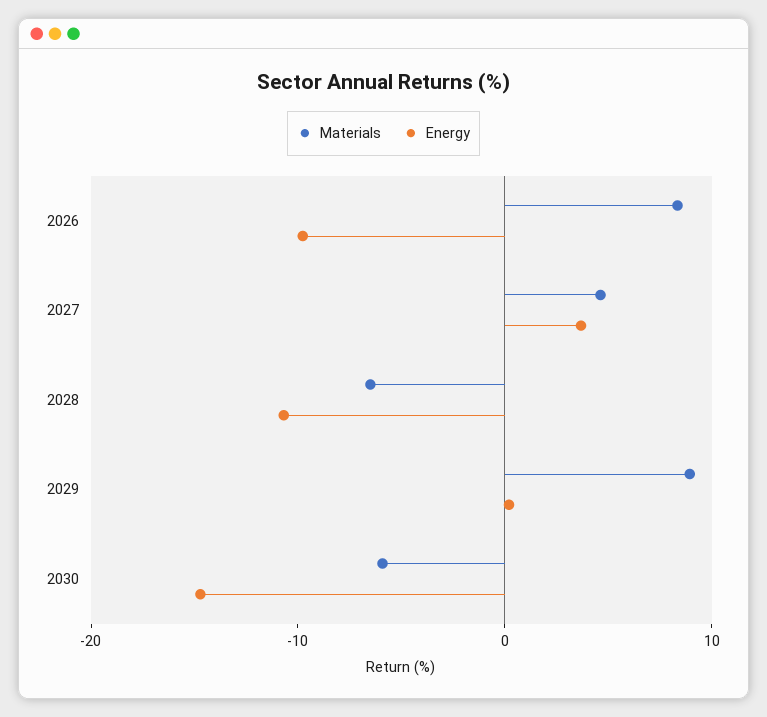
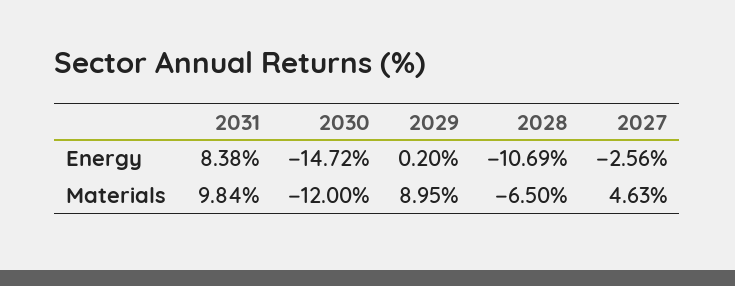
Materials, 2026: 8 -> none
Energy, 2026: -10 -> none
Energy, 2027: 4 -> -2.56
Materials, 2030: -6 -> -12
Energy, 2031: none -> 8.38
Materials, 2031: none -> 9.84

